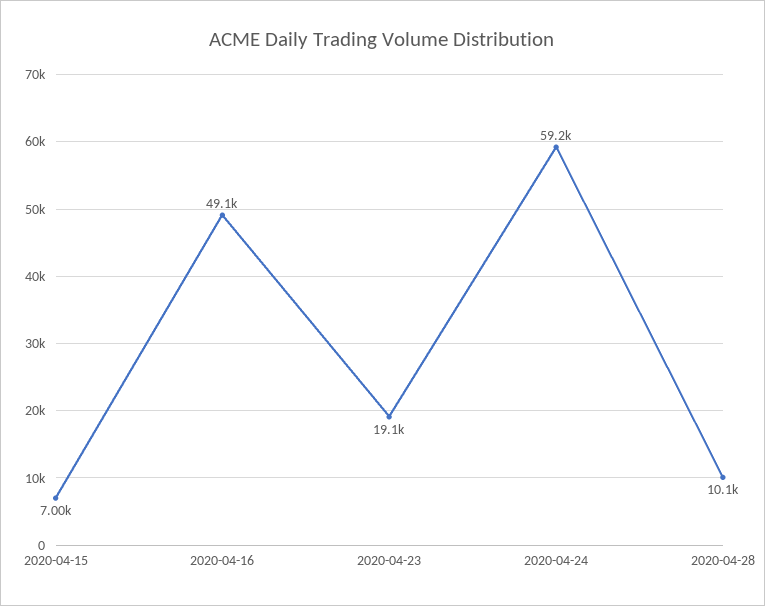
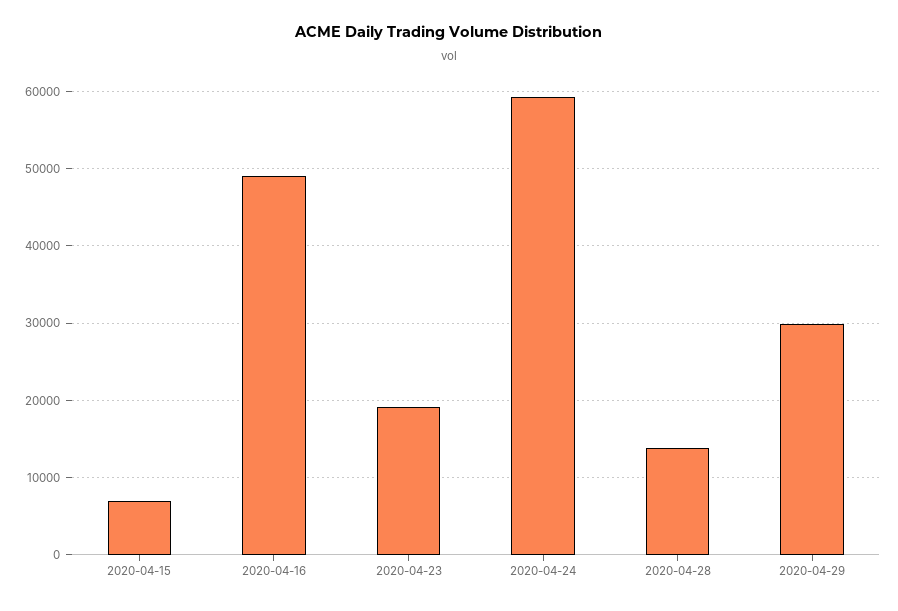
2020-04-28: 10100 -> 14000
2020-04-29: none -> 30000

